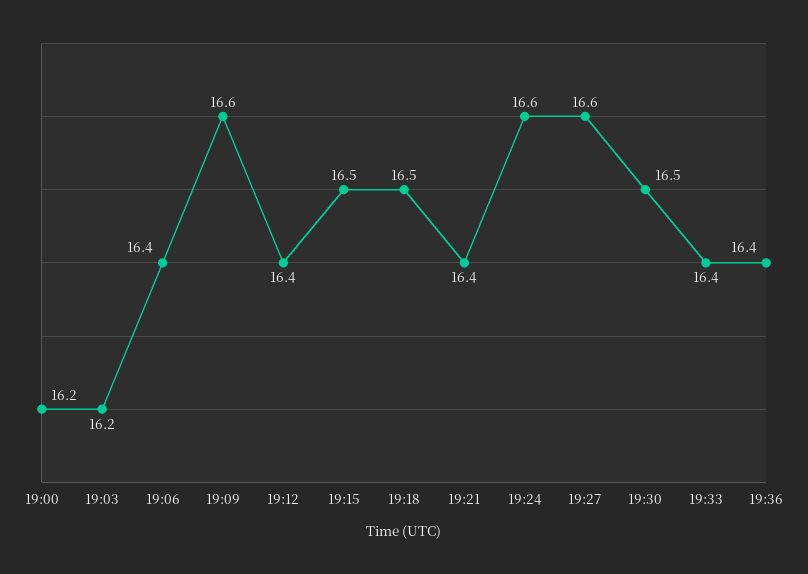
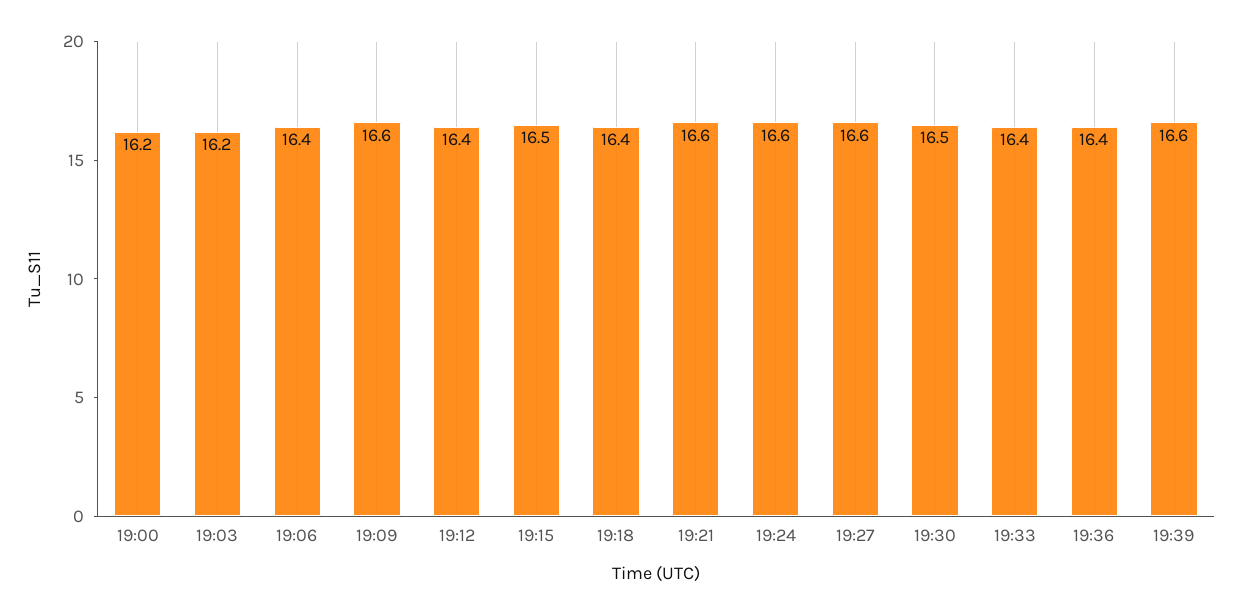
19:18: 16.5 -> 16.4
19:21: 16.4 -> 16.6
19:39: none -> 16.6

